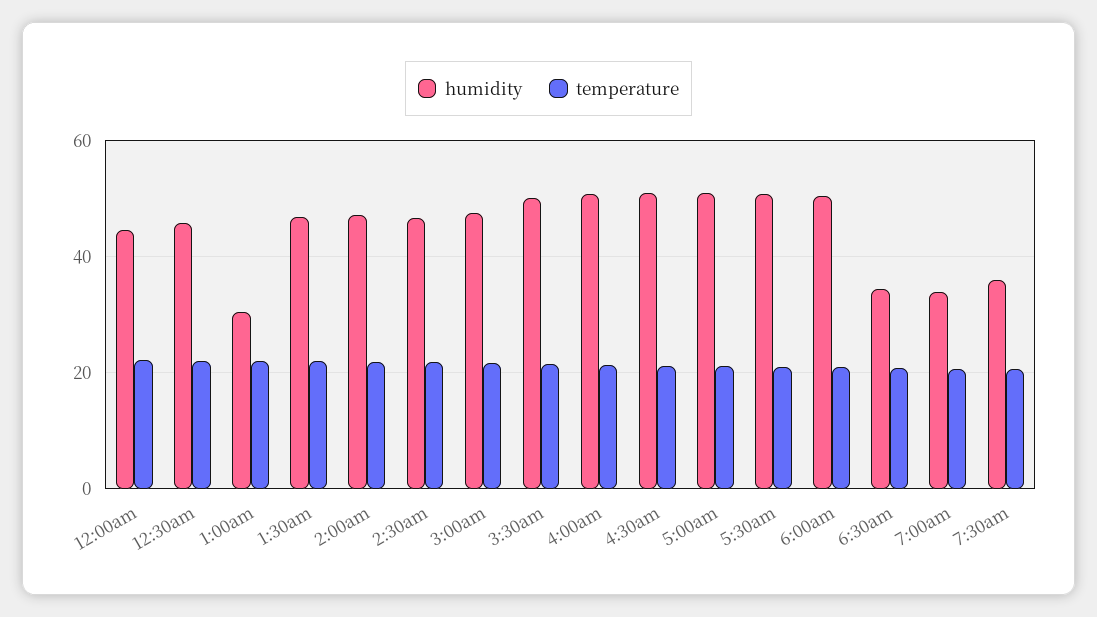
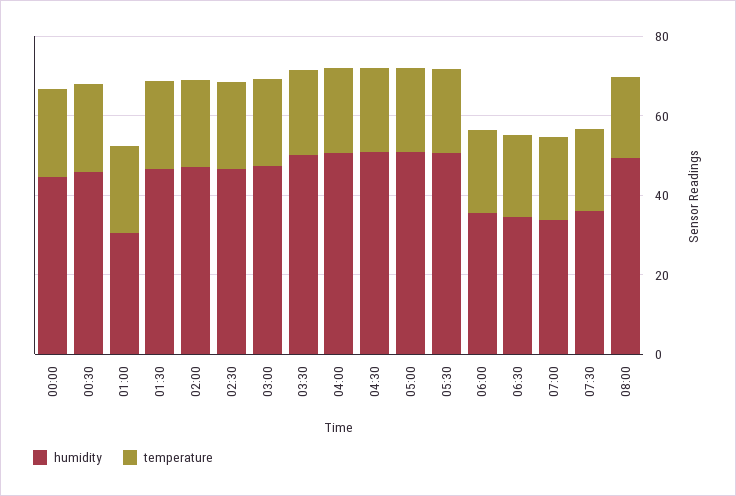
humidity, 6:00am: 50 -> 35
humidity, 08:00: none -> 50
temperature, 08:00: none -> 20

